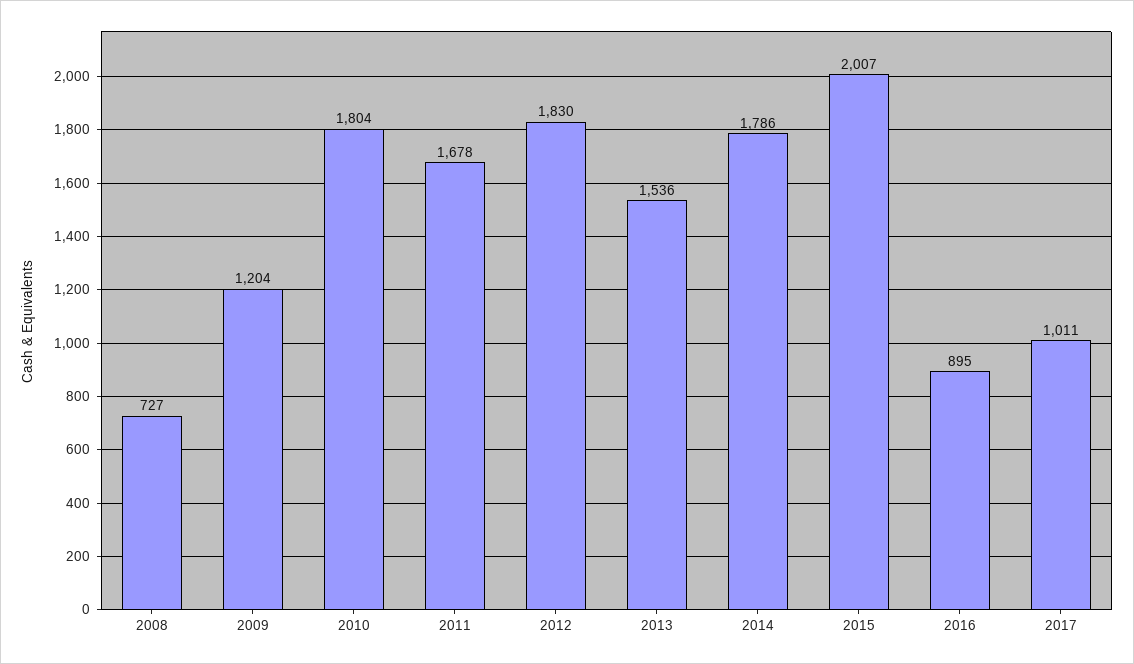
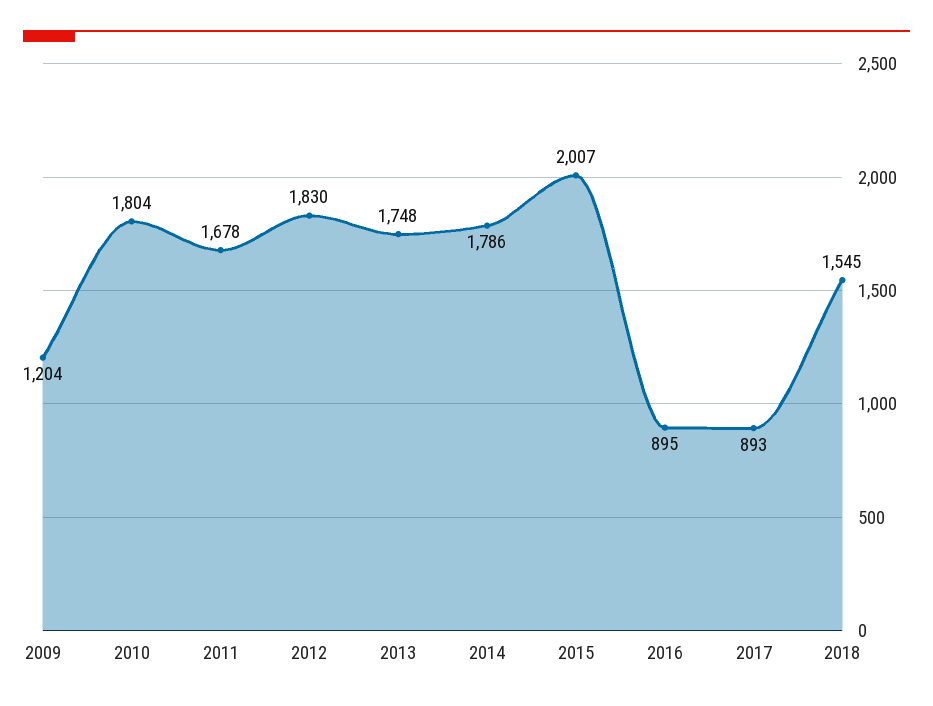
2008: 727 -> none
2013: 1536 -> 1748
2017: 1011 -> 893
2018: none -> 1545

